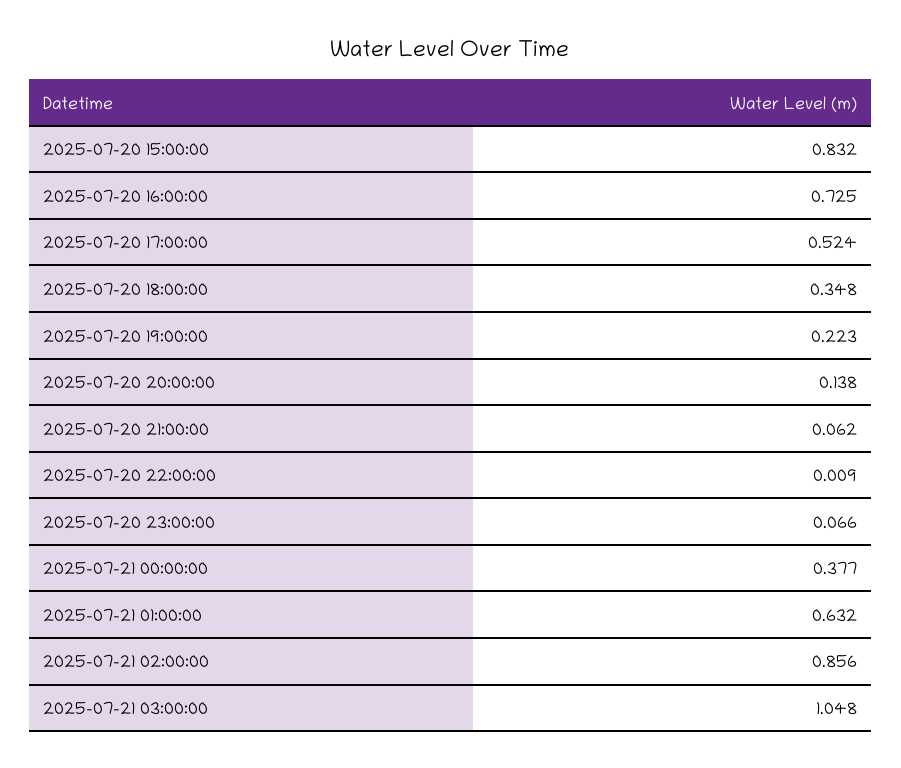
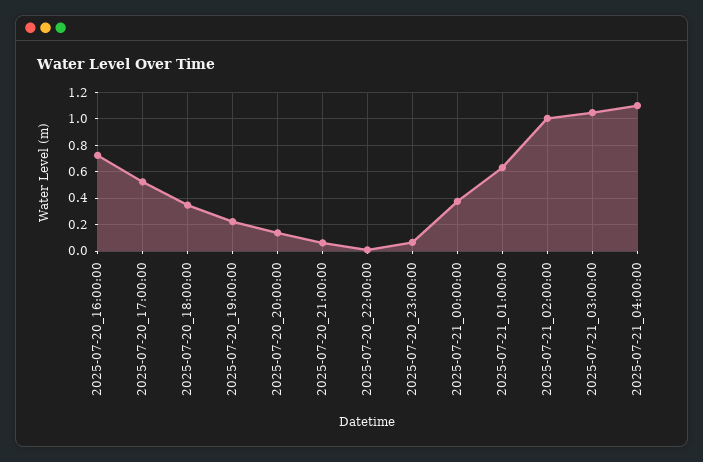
2025-07-20 15:00:00: 0.832 -> none
2025-07-21 02:00:00: 0.856 -> 1
2025-07-21_04:00:00: none -> 1.1

